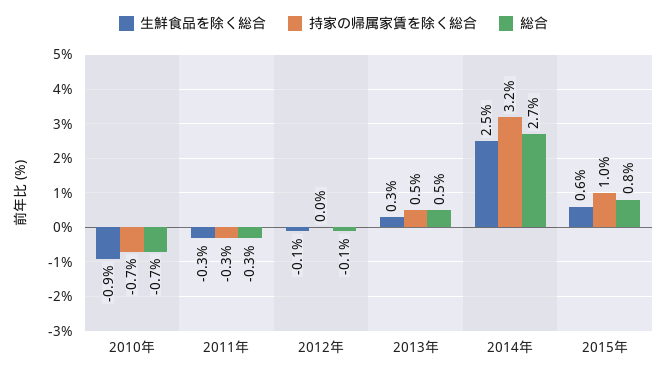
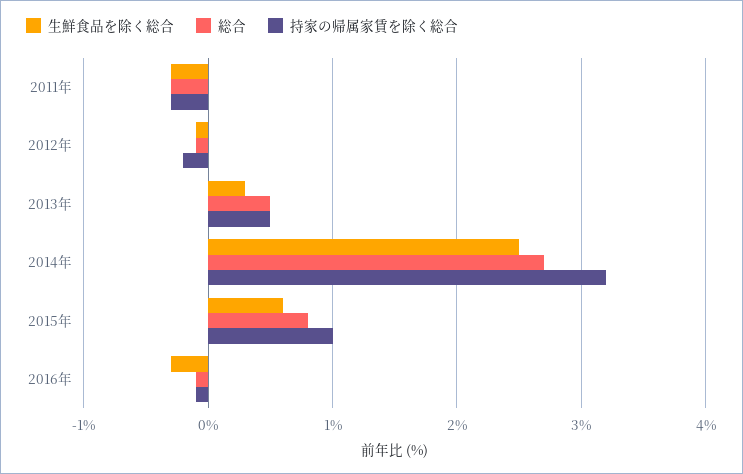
生鮮食品を除く総合, 2010年: -0.9 -> none
持家の帰属家賃を除く総合, 2010年: -0.7 -> none
総合, 2010年: -0.7 -> none
持家の帰属家賃を除く総合, 2012年: 0 -> -0.2
生鮮食品を除く総合, 2016年: none -> -0.3
総合, 2016年: none -> -0.1
持家の帰属家賃を除く総合, 2016年: none -> -0.1

